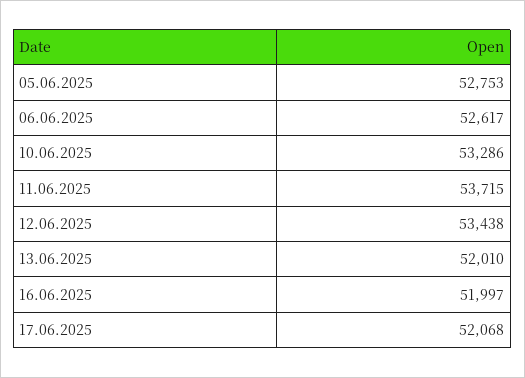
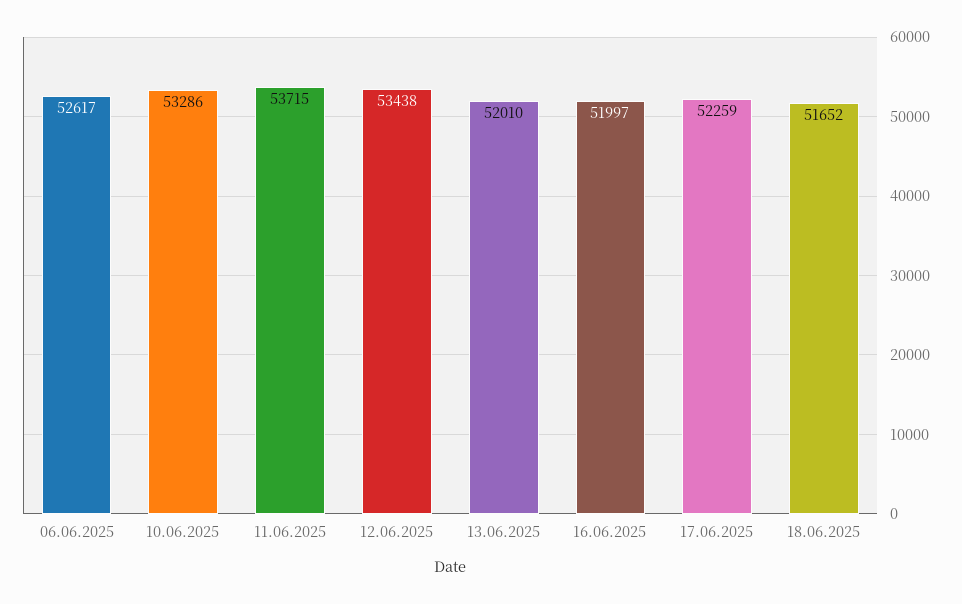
05.06.2025: 52753 -> none
17.06.2025: 52068 -> 52259
18.06.2025: none -> 51652

